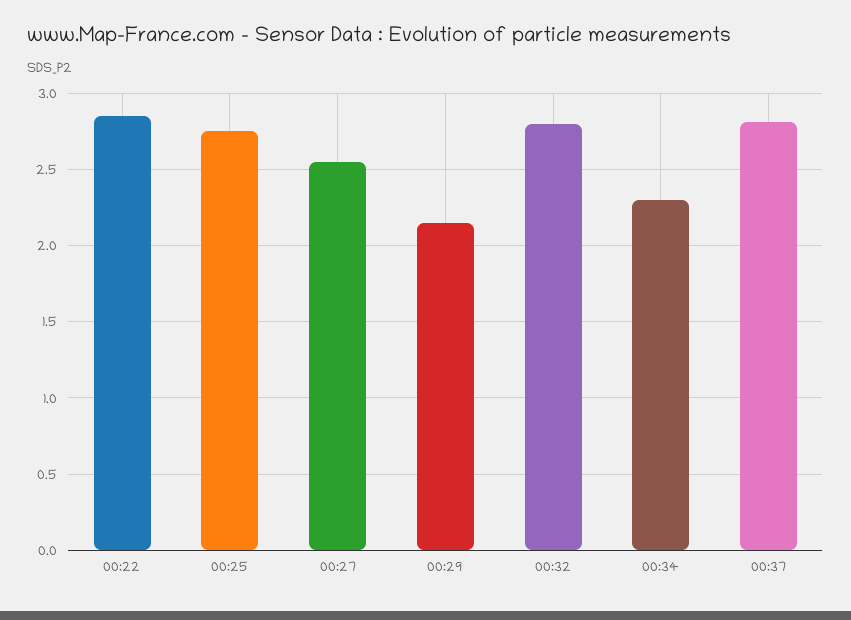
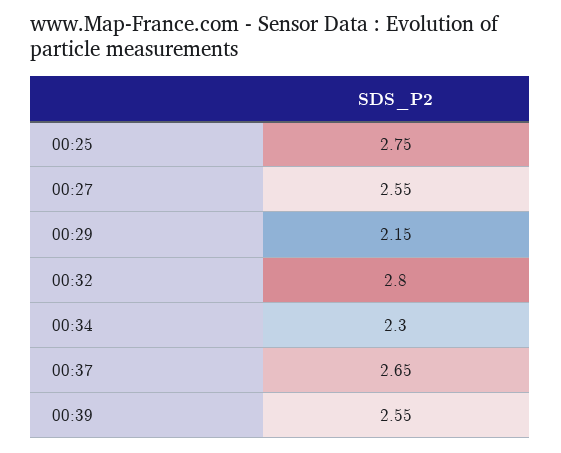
00:22: 2.85 -> none
00:37: 2.8 -> 2.65
00:39: none -> 2.55

